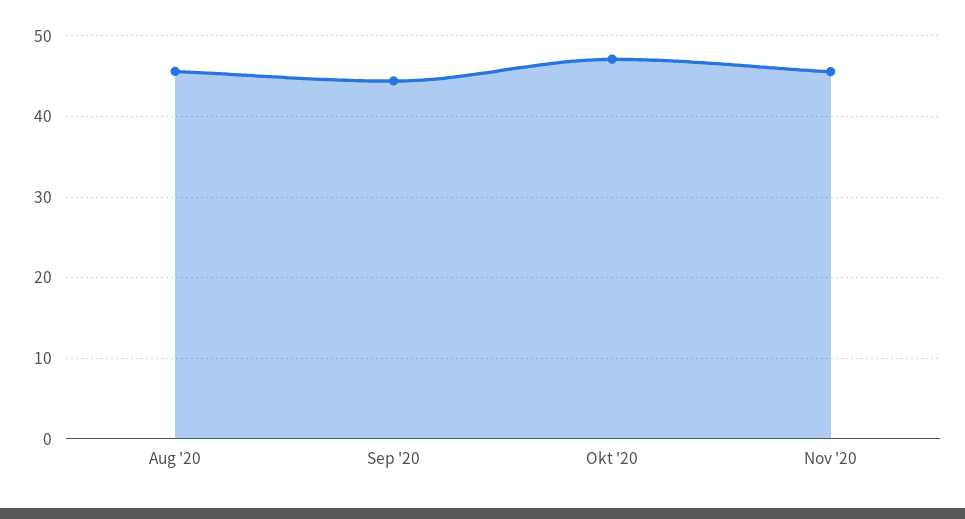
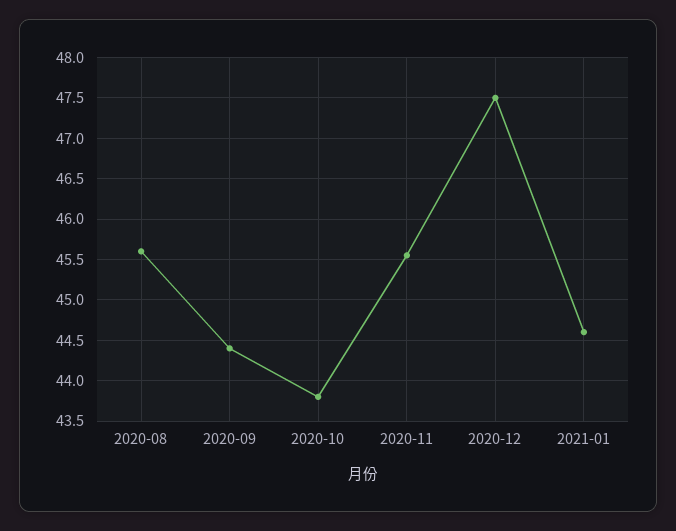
Okt '20: 47 -> 43.8
2020-12: none -> 47.5
2021-01: none -> 44.6

